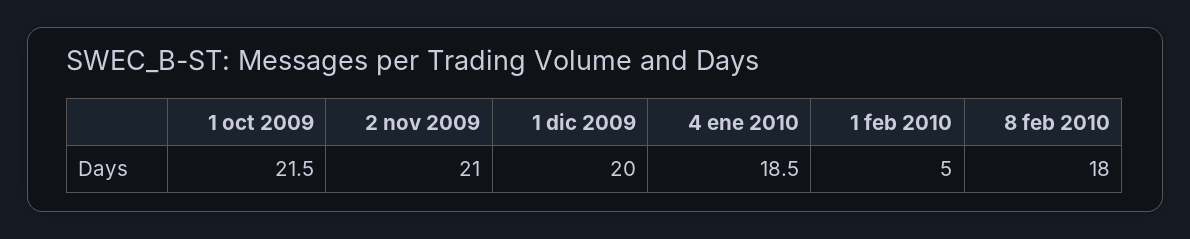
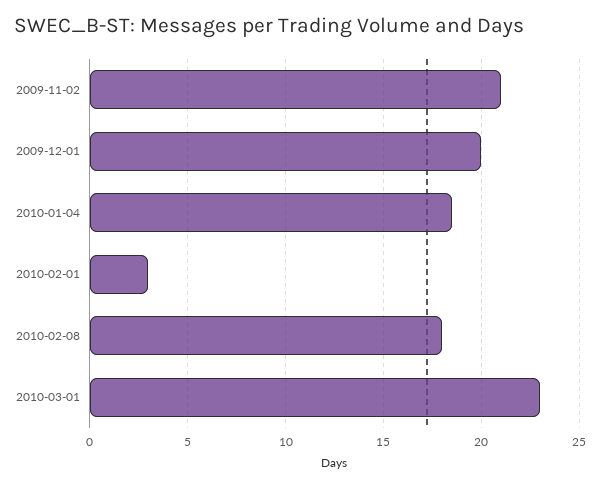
1 oct 2009: 21.5 -> none
1 feb 2010: 5 -> 3
2010-03-01: none -> 23

